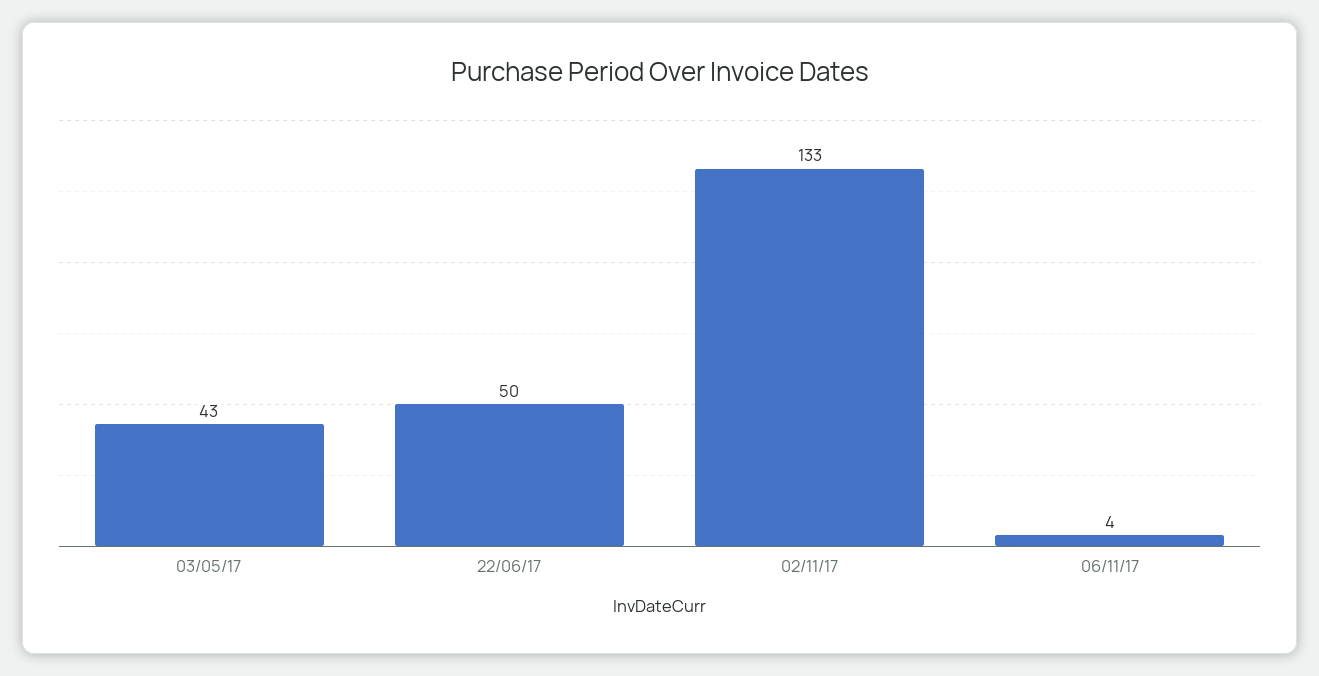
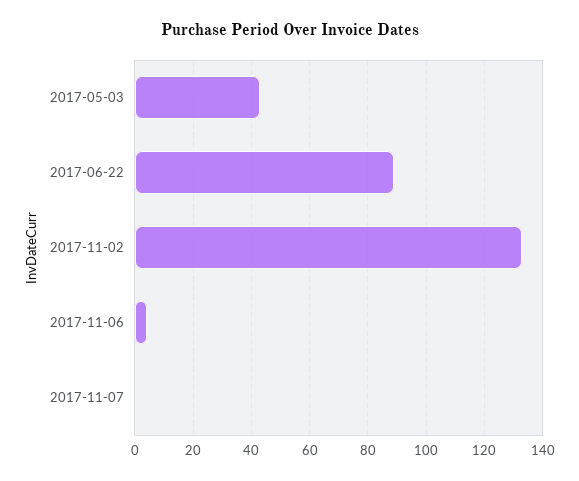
22/06/17: 50 -> 90
2017-11-07: none -> 0

